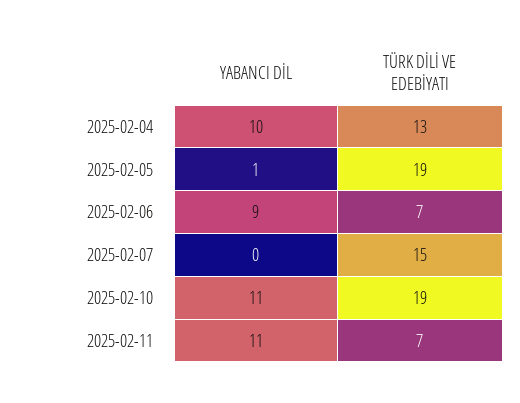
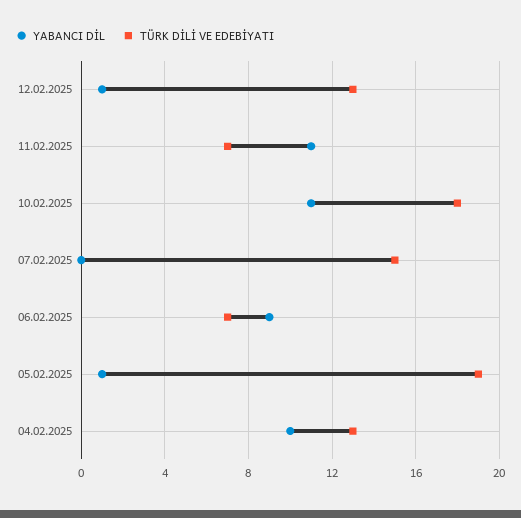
TÜRK DİLİ VE EDEBİYATI, 2025-02-10: 19 -> 18
YABANCI DİL, 12.02.2025: none -> 1
TÜRK DİLİ VE EDEBİYATI, 12.02.2025: none -> 13

